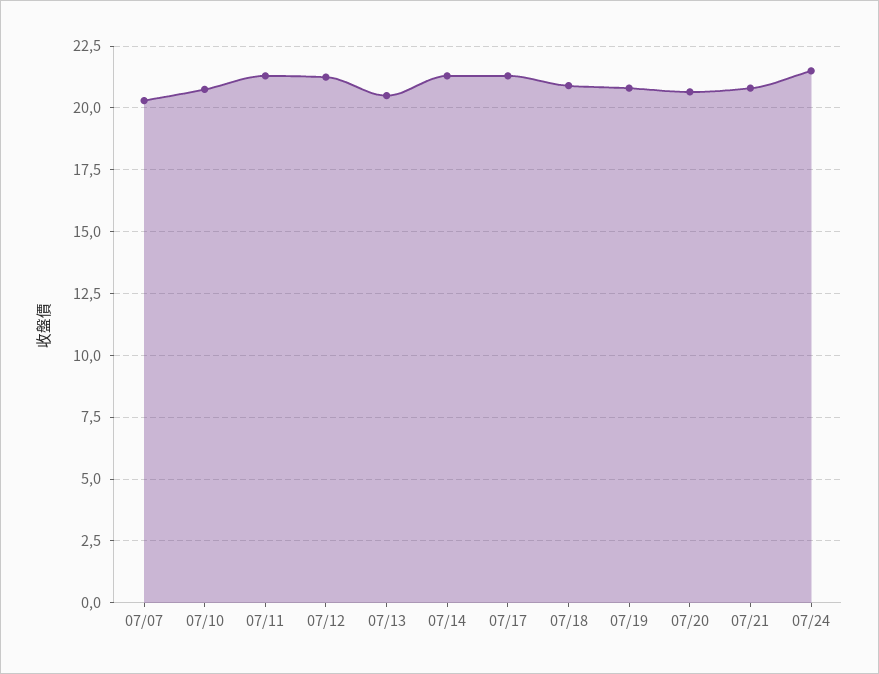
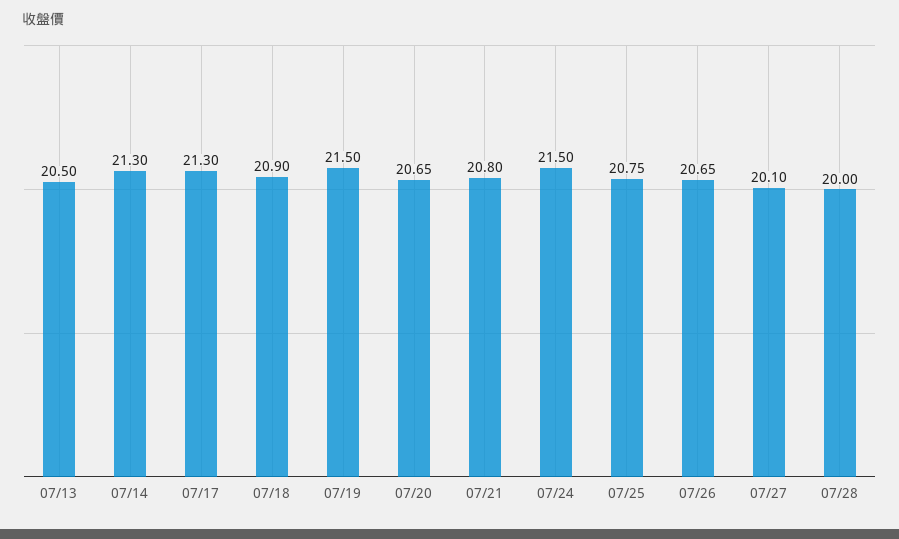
07/07: 20.25 -> none
07/10: 20.75 -> none
07/11: 21.25 -> none
07/12: 21.25 -> none
07/19: 20.75 -> 21.5
07/25: none -> 20.75
07/26: none -> 20.65
07/27: none -> 20.1
07/28: none -> 20

